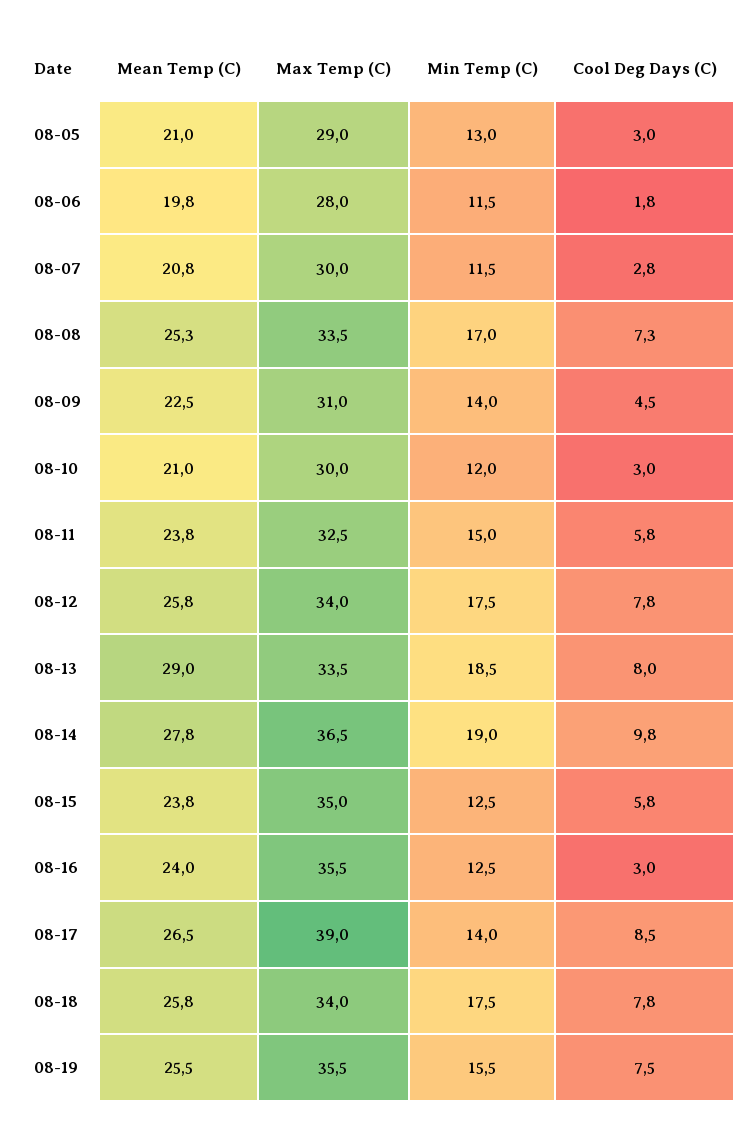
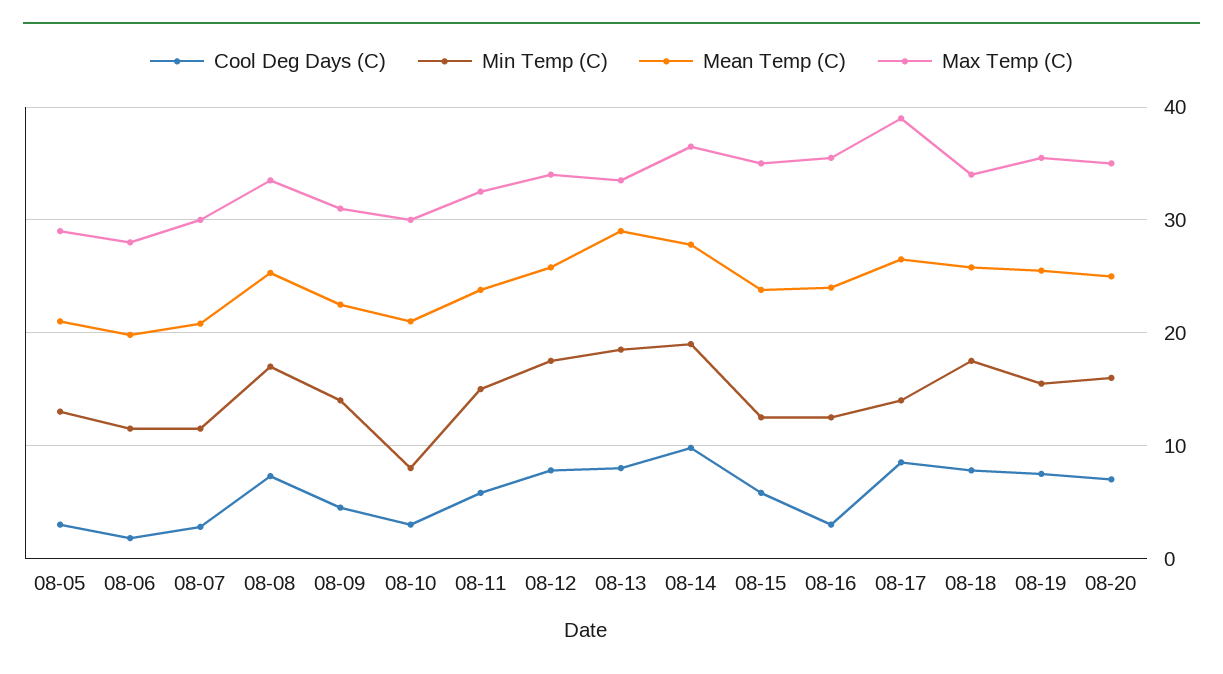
Min Temp (C), 08-10: 12 -> 8
Cool Deg Days (C), 08-20: none -> 7
Min Temp (C), 08-20: none -> 16
Mean Temp (C), 08-20: none -> 25
Max Temp (C), 08-20: none -> 35

